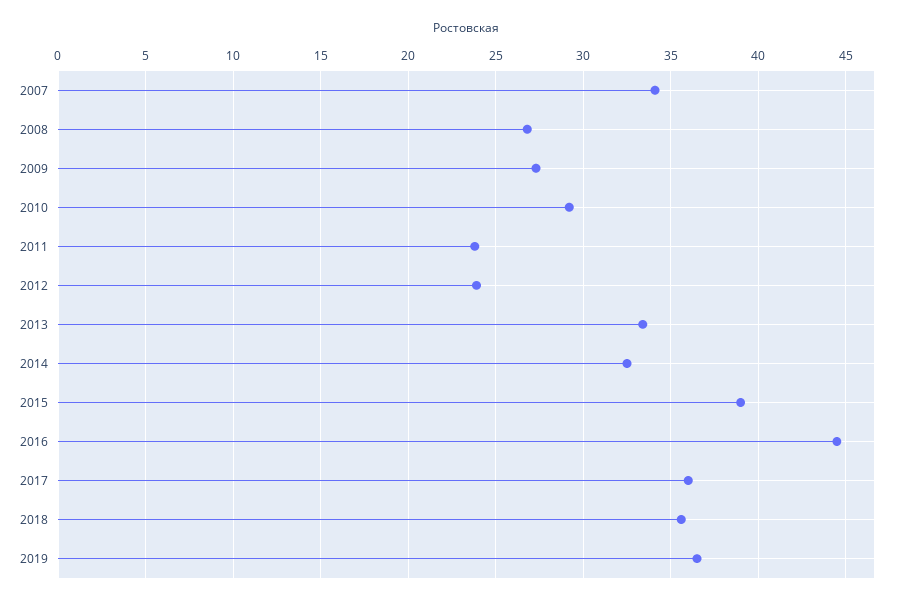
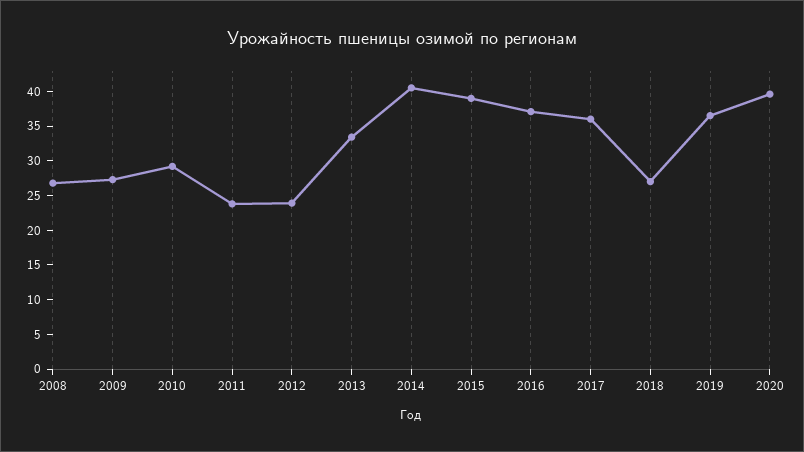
2007: 34 -> none
2014: 32.5 -> 40
2016: 44.5 -> 37.5
2018: 35.5 -> 27.5
2020: none -> 40

